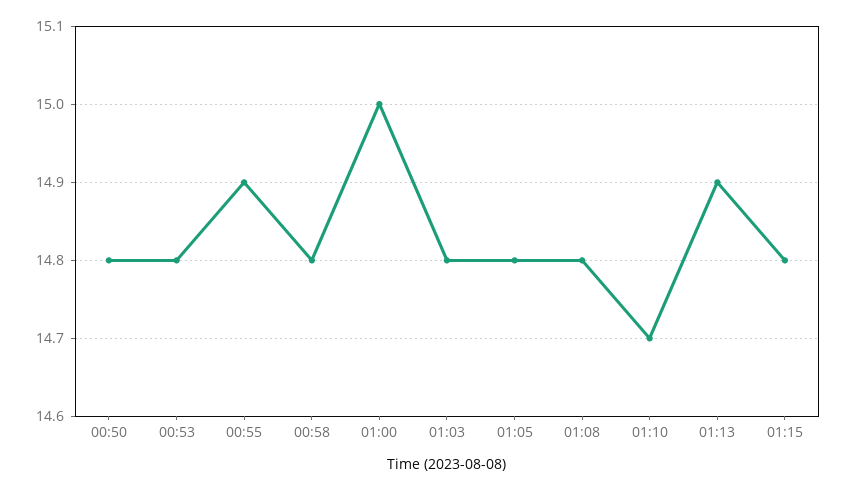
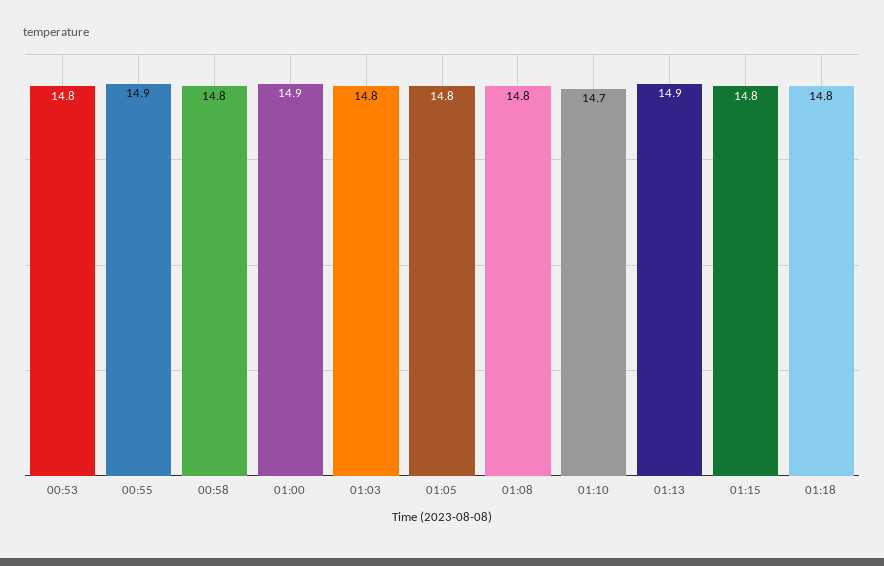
00:50: 14.8 -> none
01:00: 15 -> 14.9
01:18: none -> 14.8

